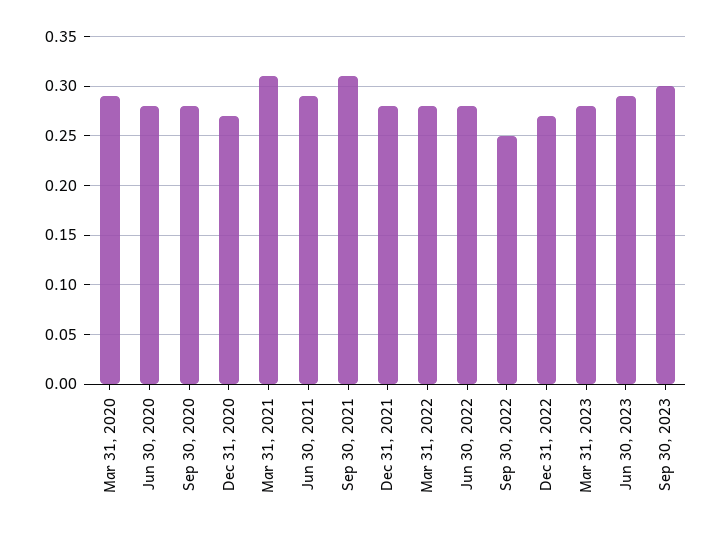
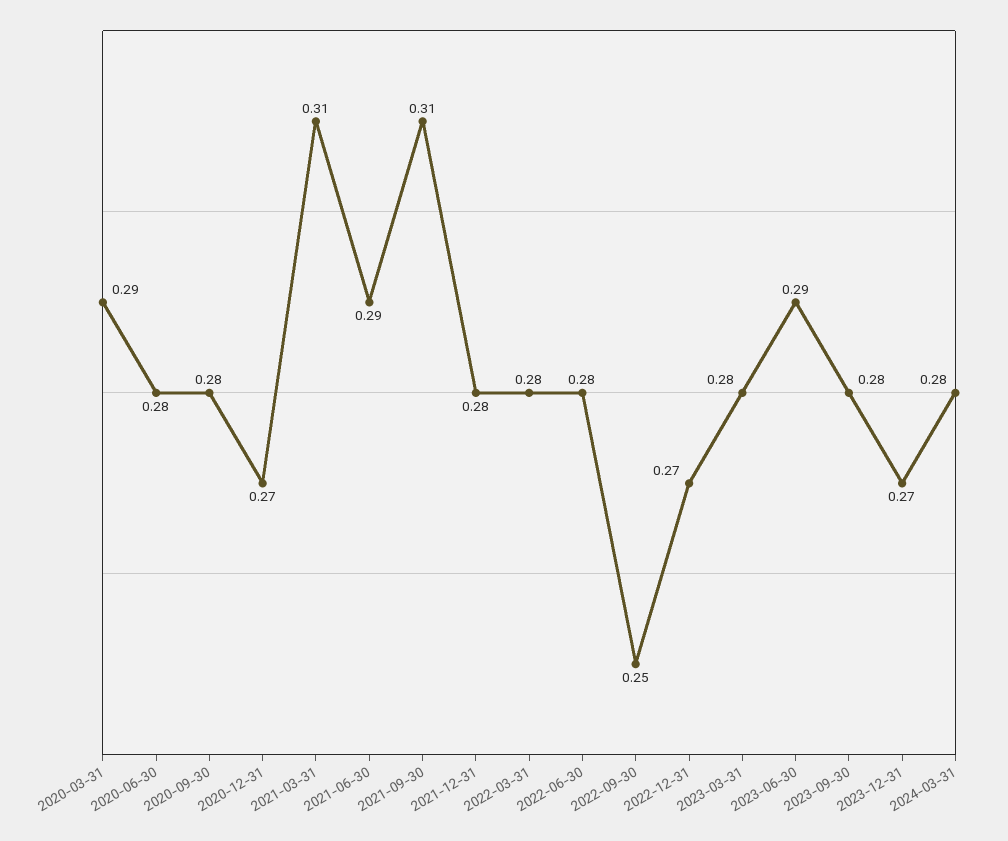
Sep 30, 2023: 0.3 -> 0.28
2023-12-31: none -> 0.27
2024-03-31: none -> 0.28

